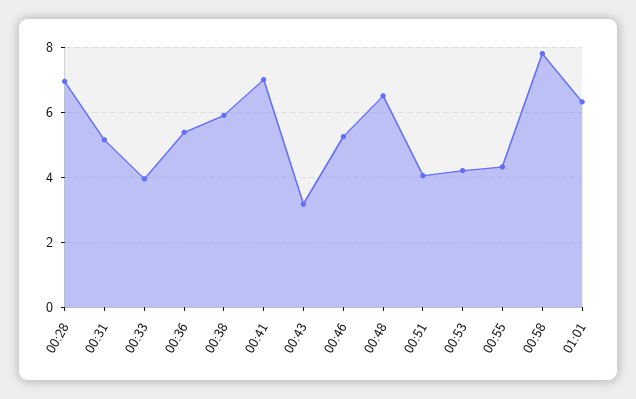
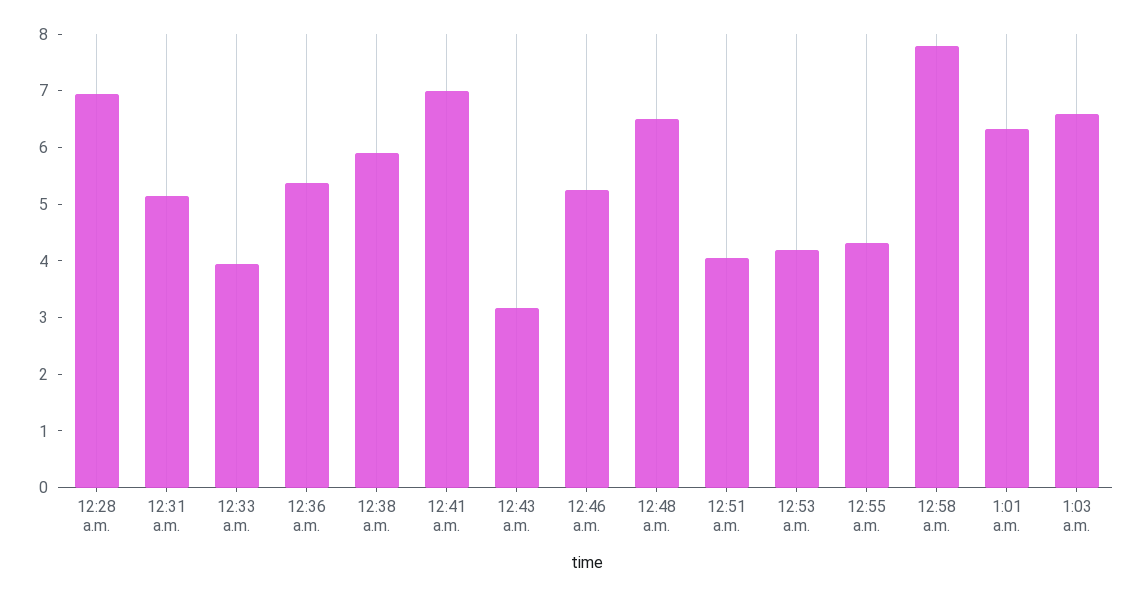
1:03 a.m.: none -> 6.6

